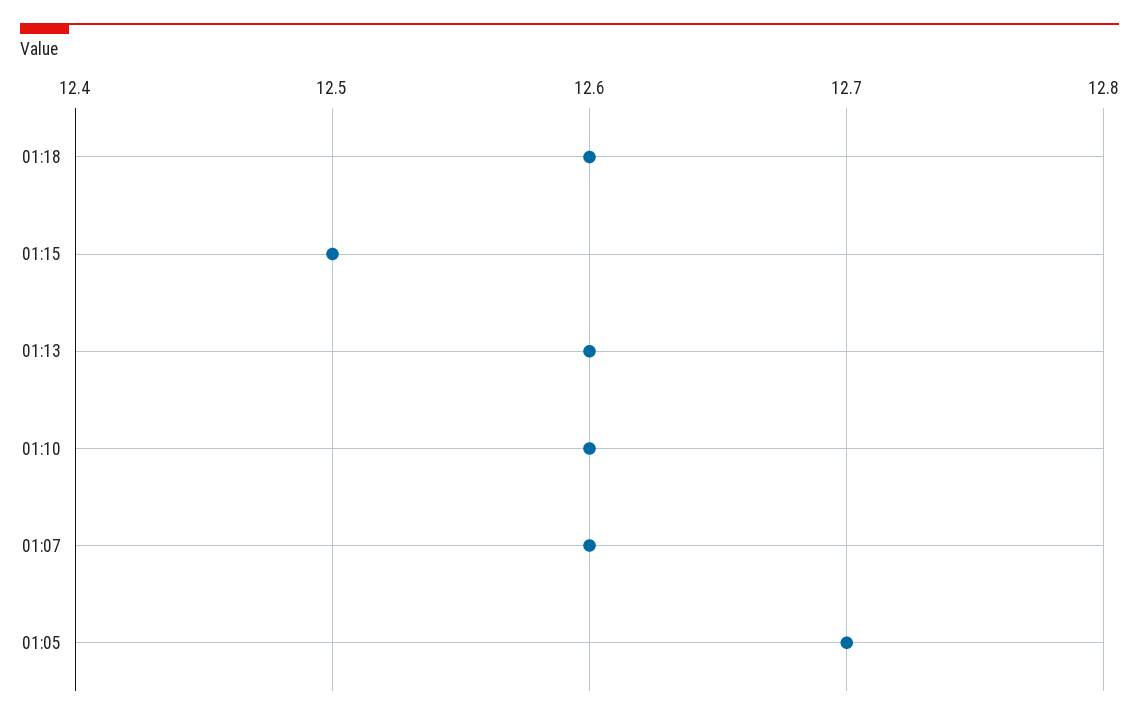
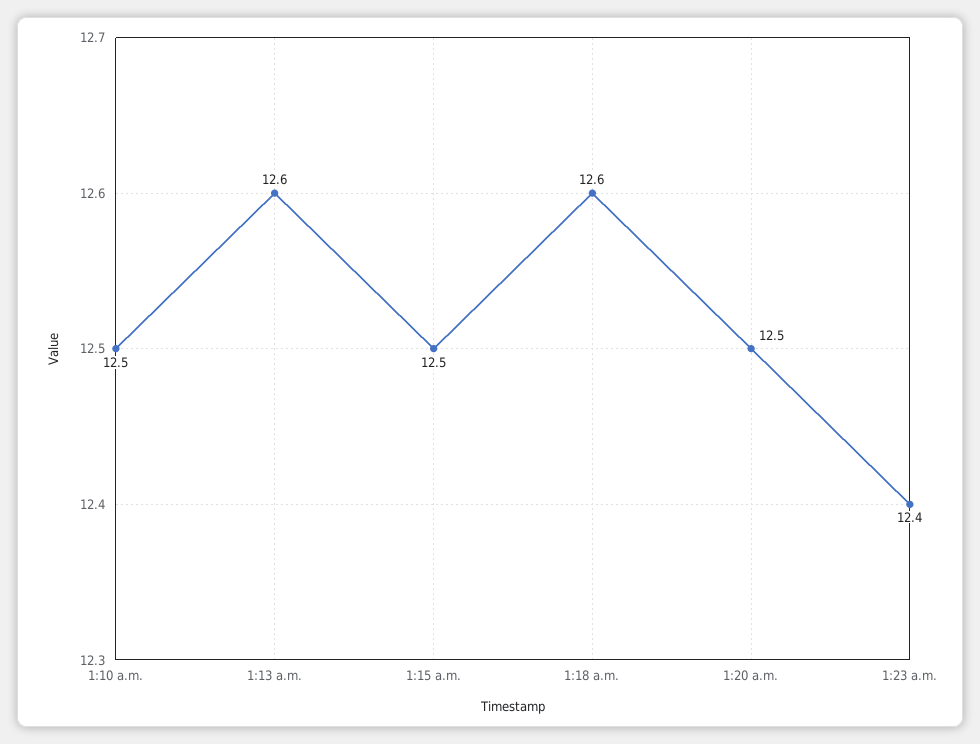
01:10: 12.6 -> 12.5
01:07: 12.6 -> none
01:05: 12.7 -> none
1:20 a.m.: none -> 12.5
1:23 a.m.: none -> 12.4

